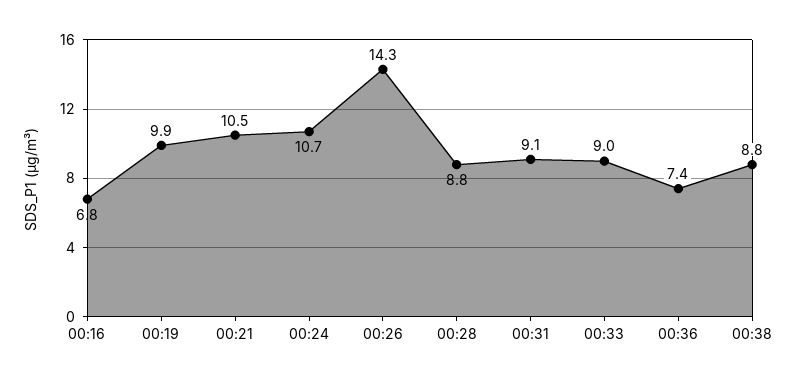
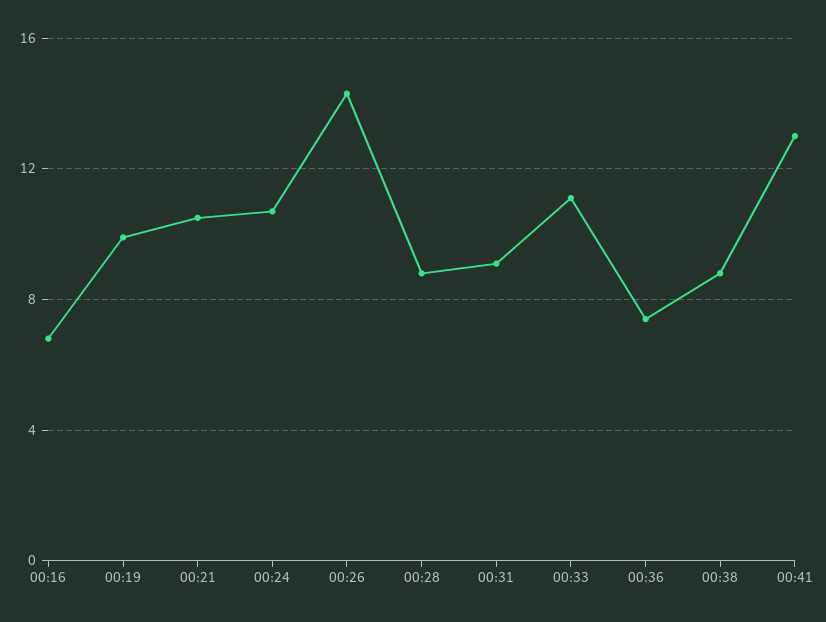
00:33: 9 -> 11
00:41: none -> 13

